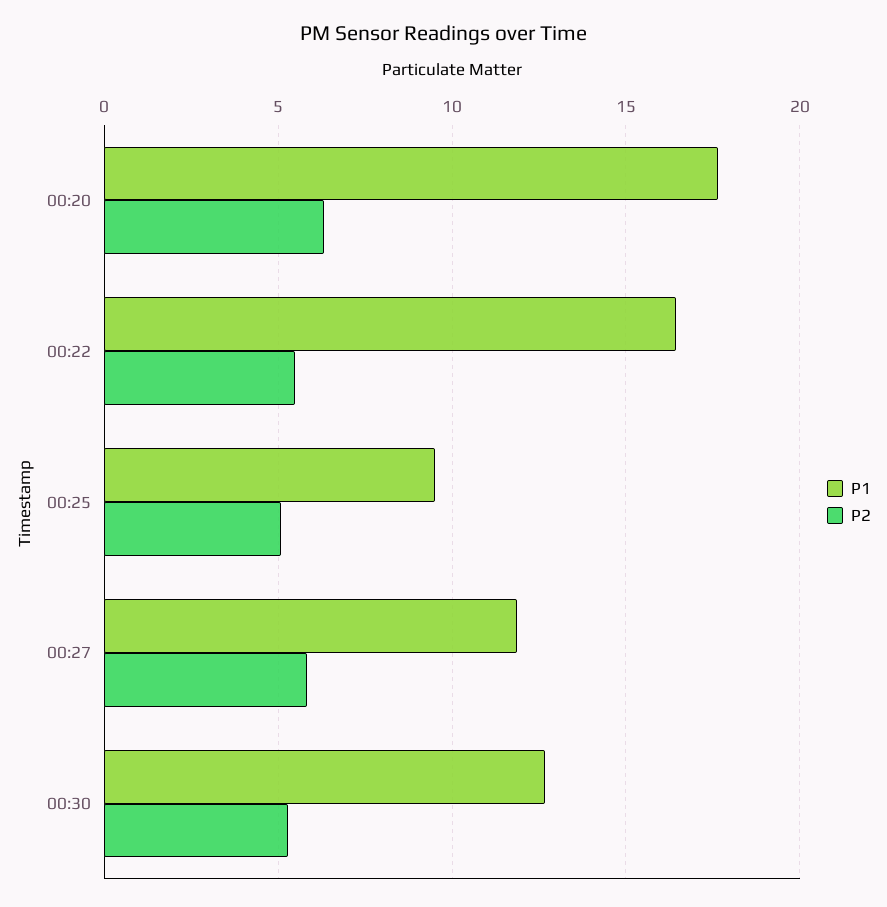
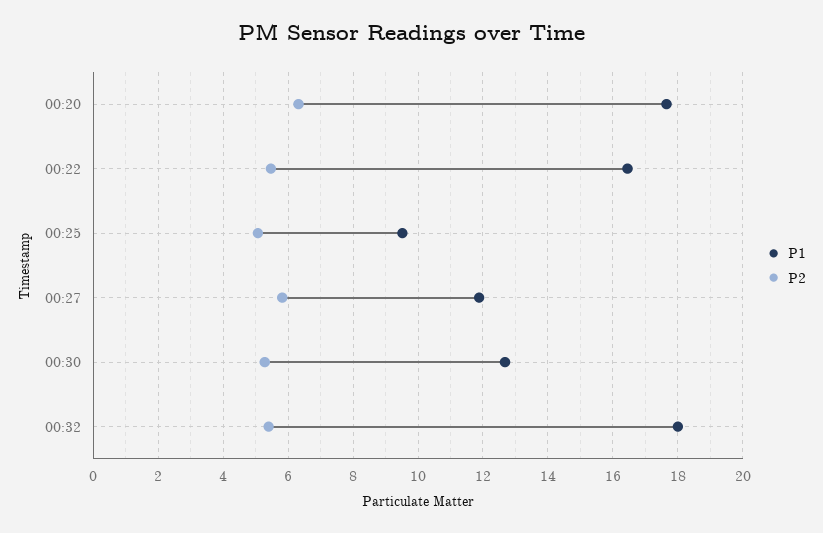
P1, 00:32: none -> 18
P2, 00:32: none -> 5.4

